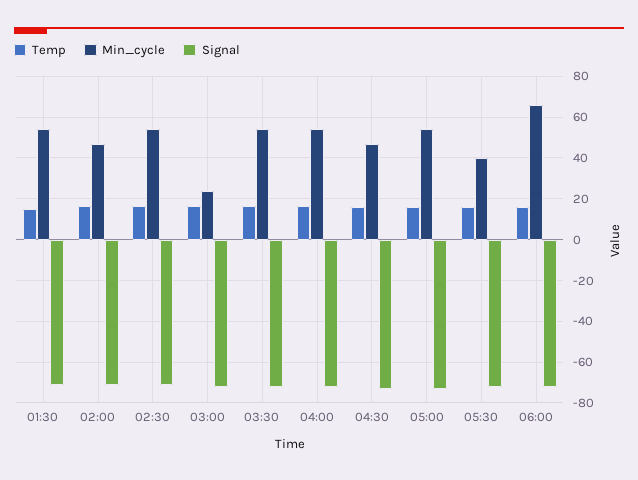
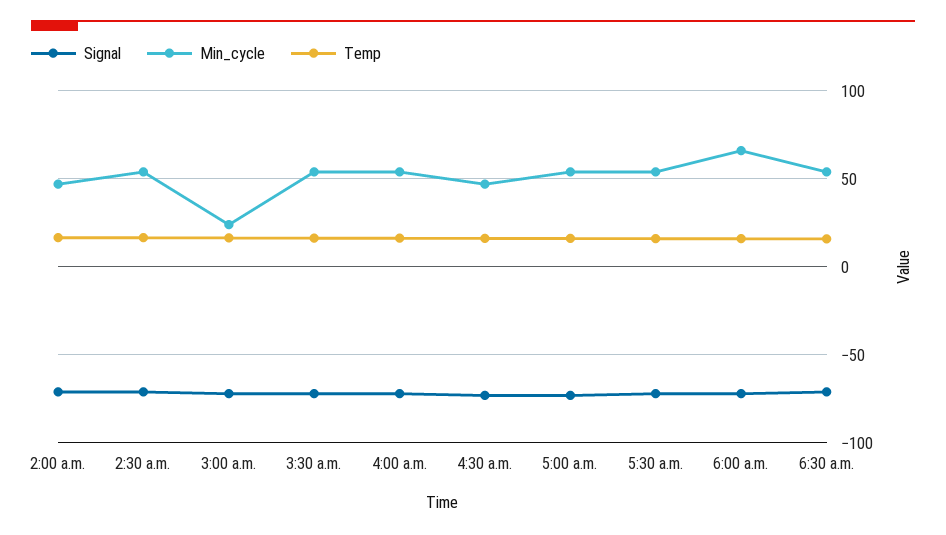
Temp, 01:30: 15 -> none
Min_cycle, 01:30: 55 -> none
Signal, 01:30: -70 -> none
Min_cycle, 05:30: 40 -> 55
Signal, 6:30 a.m.: none -> -70
Min_cycle, 6:30 a.m.: none -> 55
Temp, 6:30 a.m.: none -> 15

